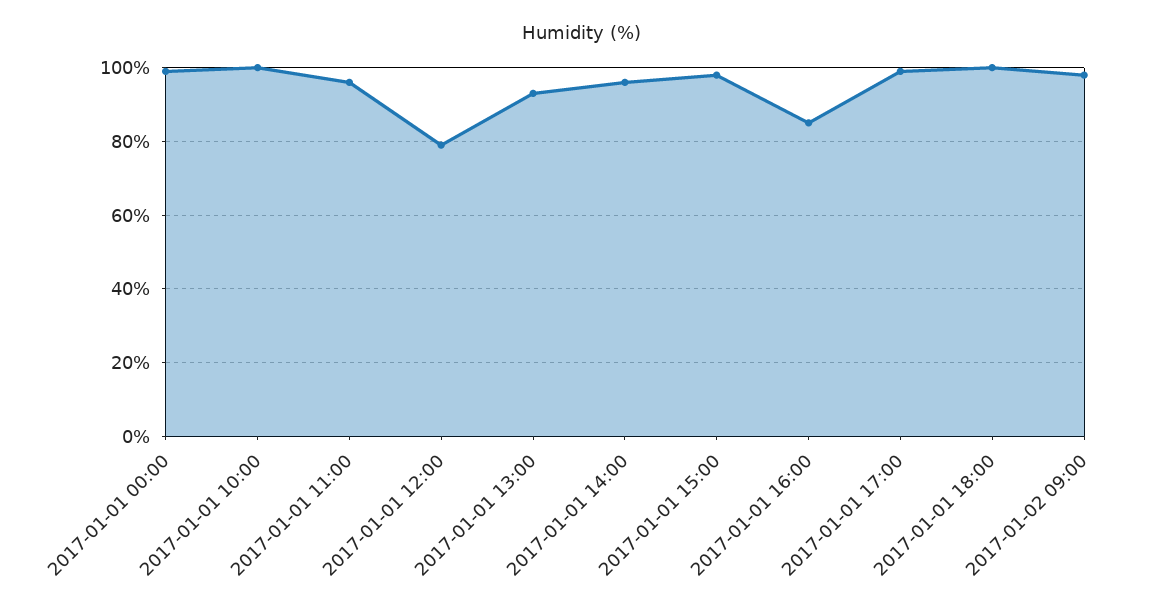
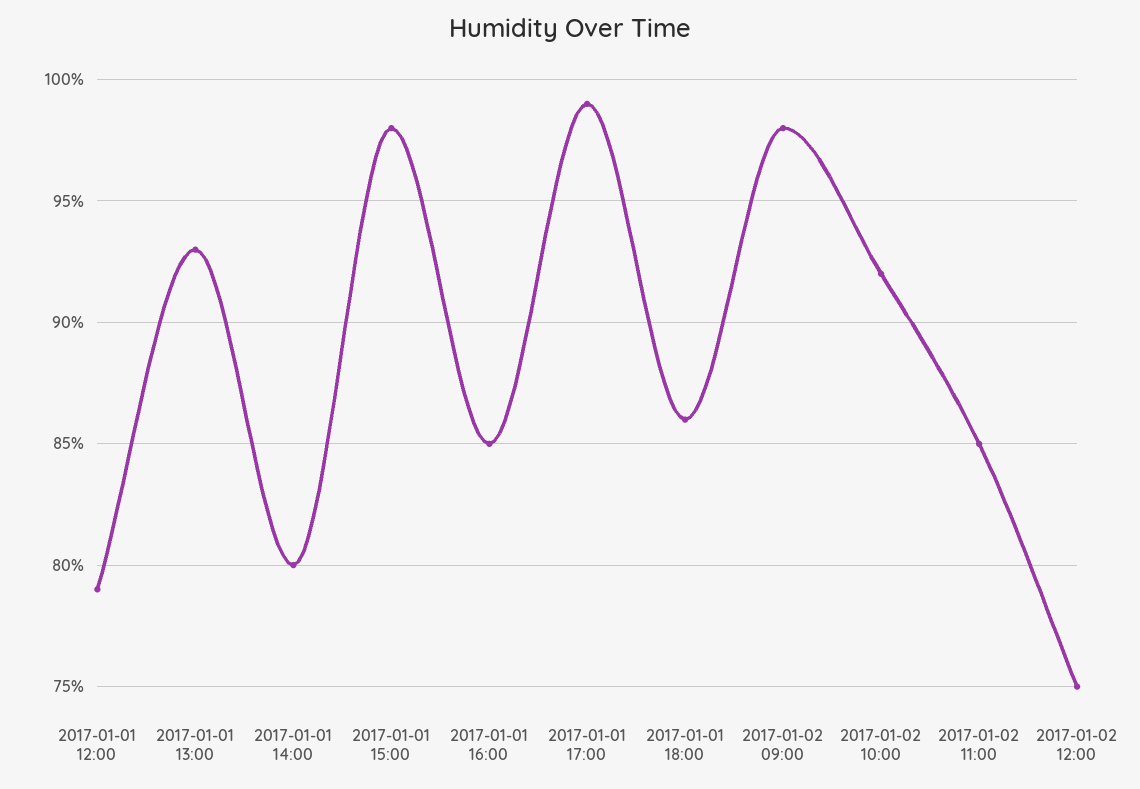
2017-01-01 00:00: 100 -> none
2017-01-01 10:00: 100 -> none
2017-01-01 11:00: 95 -> none
2017-01-01 14:00: 95 -> 80
2017-01-01 18:00: 100 -> 86
2017-01-02 10:00: none -> 92
2017-01-02 11:00: none -> 85
2017-01-02 12:00: none -> 75

